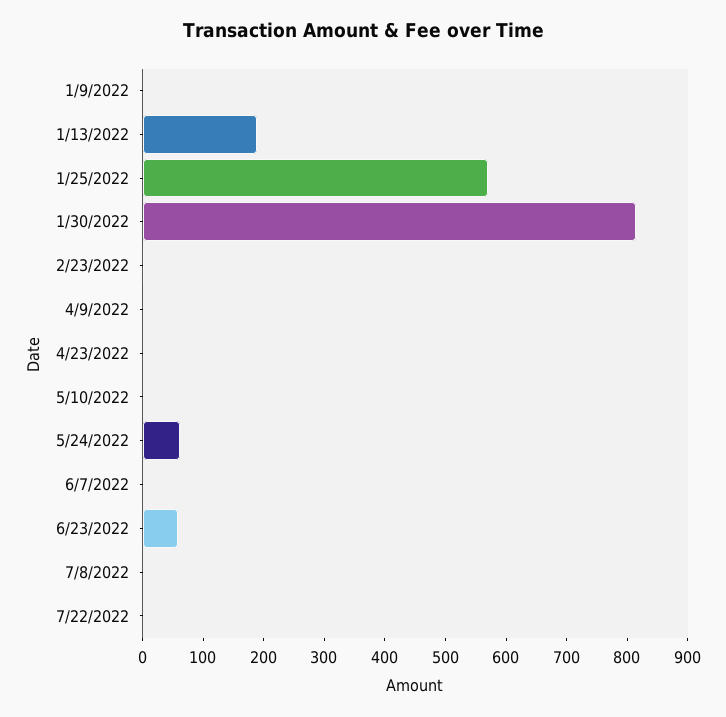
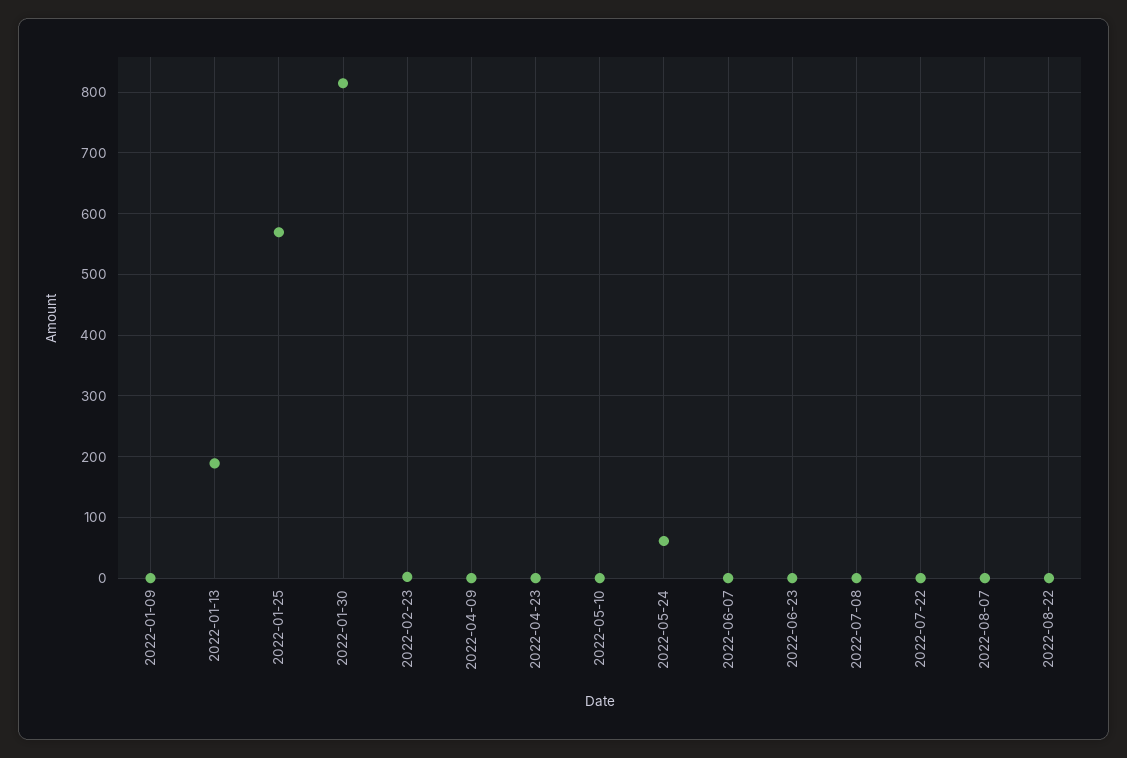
6/23/2022: 60 -> 0
2022-08-07: none -> 0
2022-08-22: none -> 0

